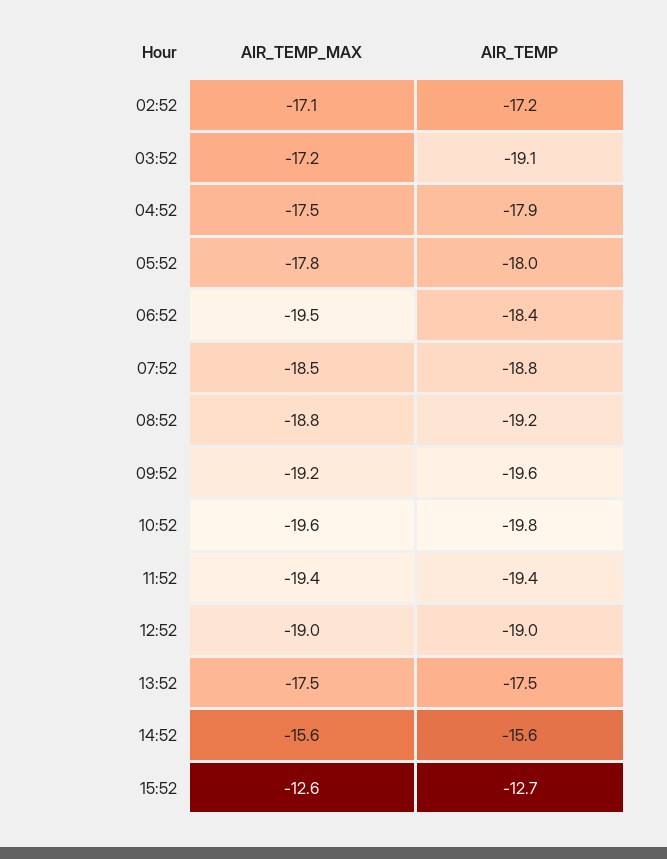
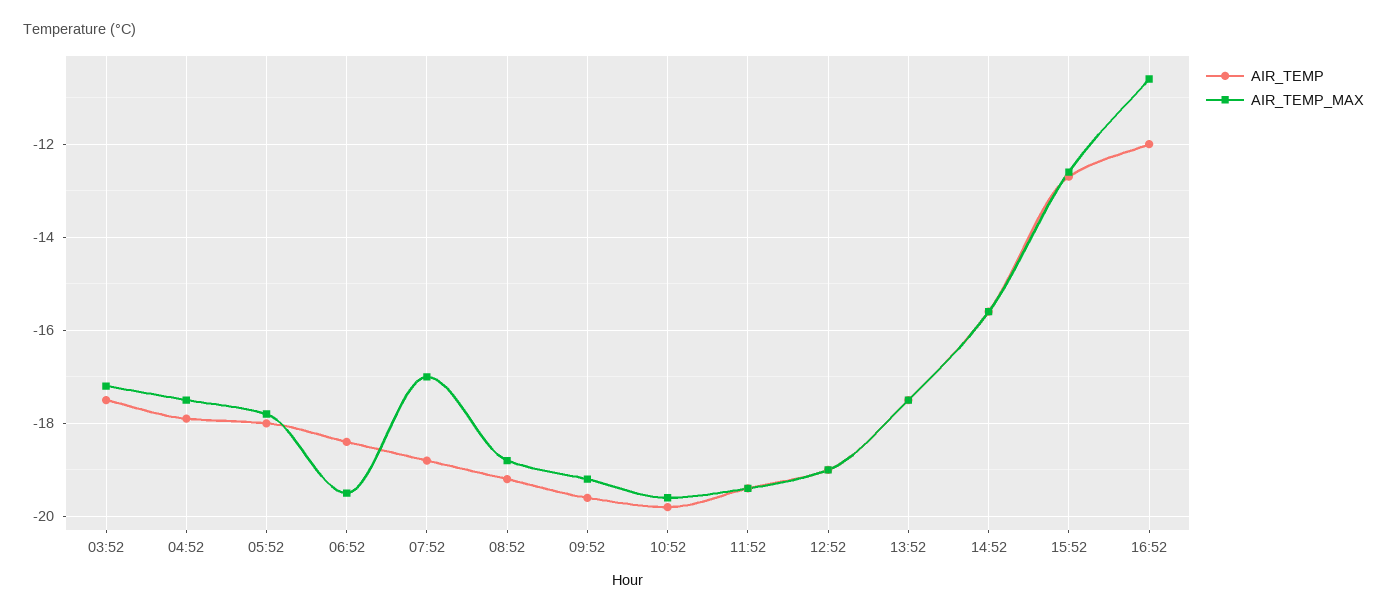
AIR_TEMP_MAX, 02:52: -17.1 -> none
AIR_TEMP, 02:52: -17.2 -> none
AIR_TEMP, 03:52: -19.1 -> -17.5
AIR_TEMP_MAX, 07:52: -18.5 -> -17
AIR_TEMP, 16:52: none -> -12
AIR_TEMP_MAX, 16:52: none -> -10.5

